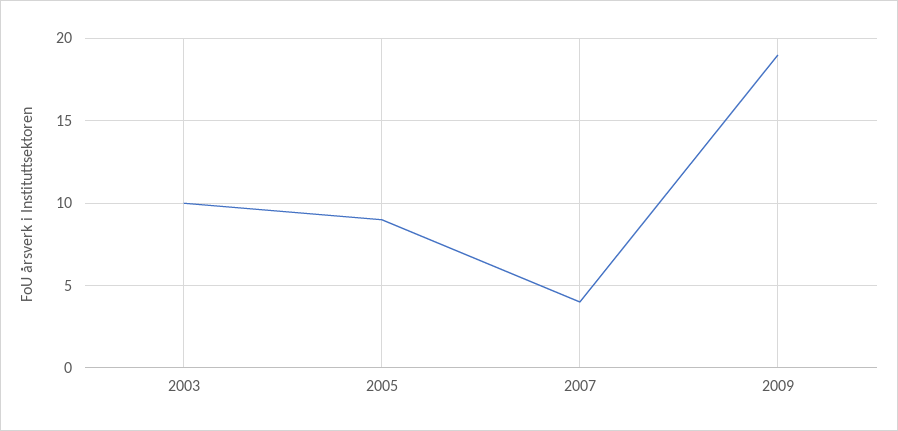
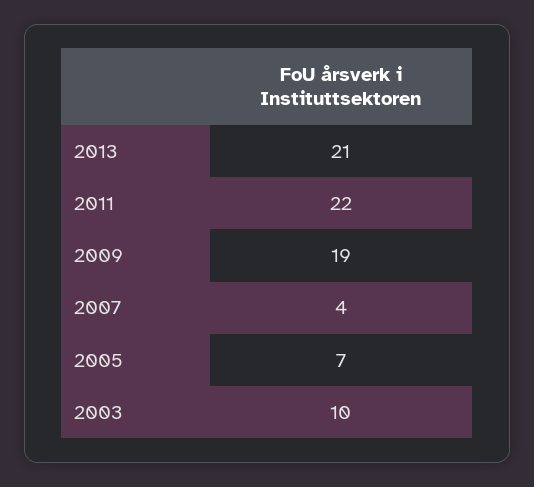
2005: 9 -> 7
2013: none -> 21
2011: none -> 22

